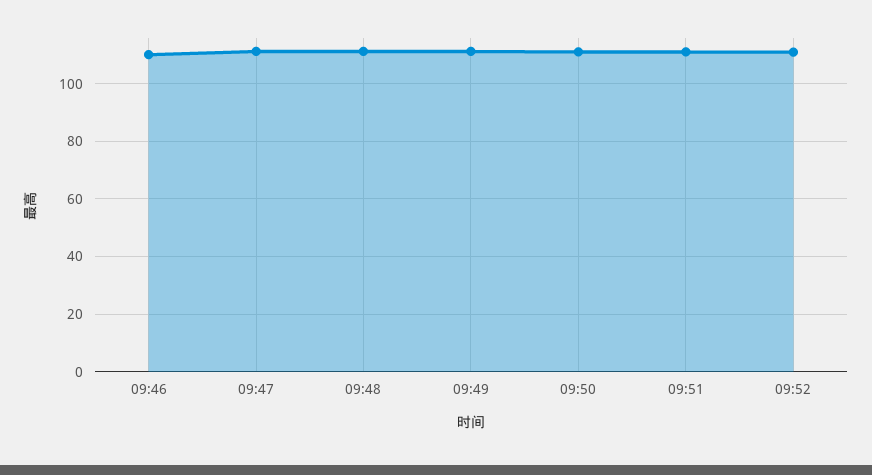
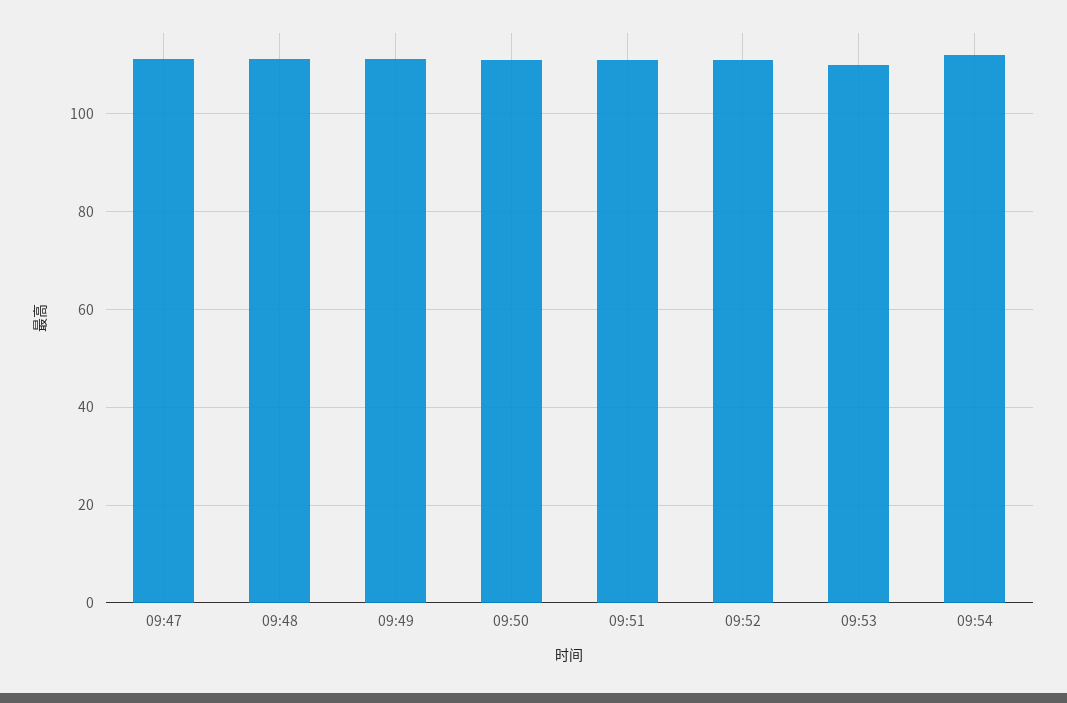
09:46: 110 -> none
09:53: none -> 110
09:54: none -> 112

